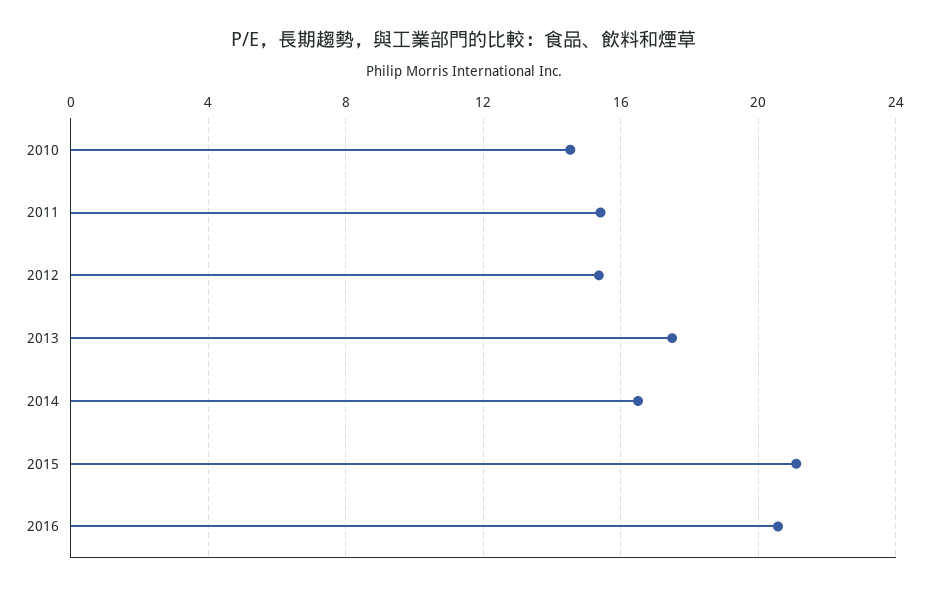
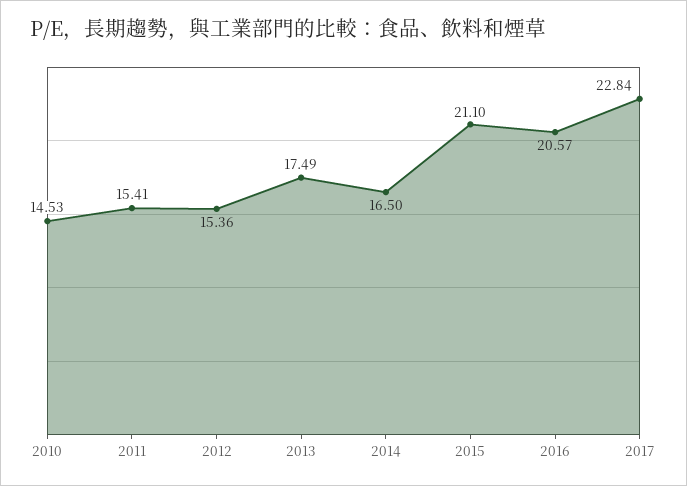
2017: none -> 22.84

